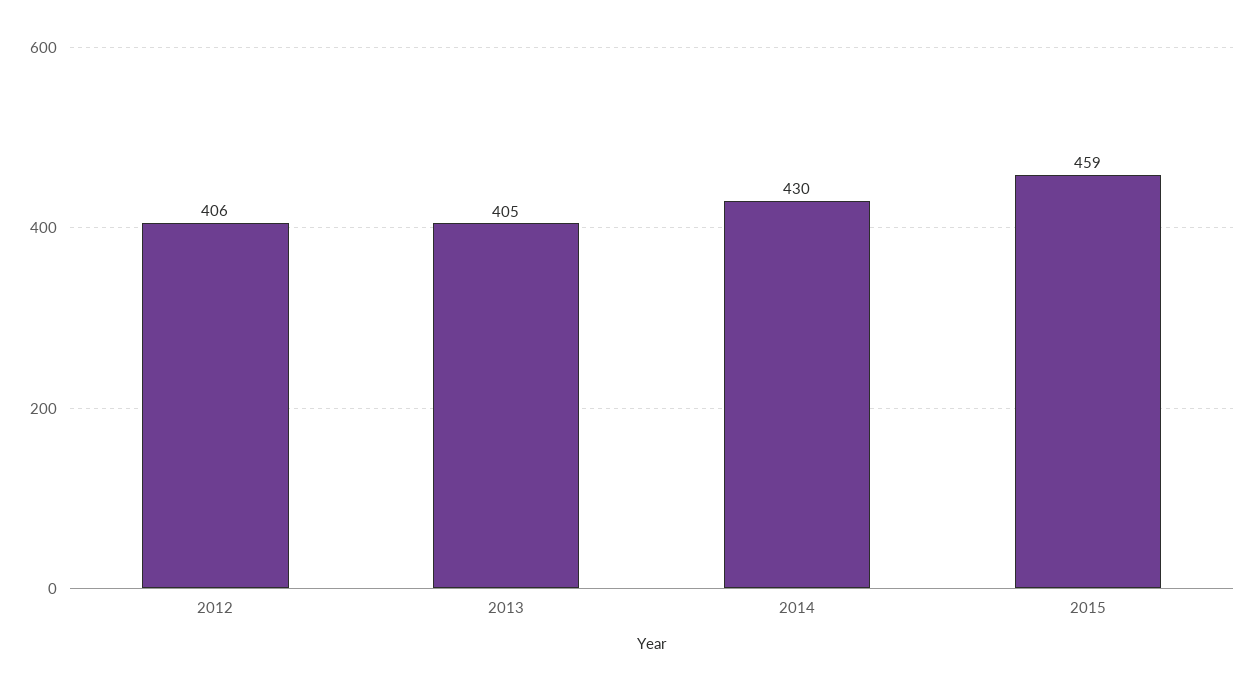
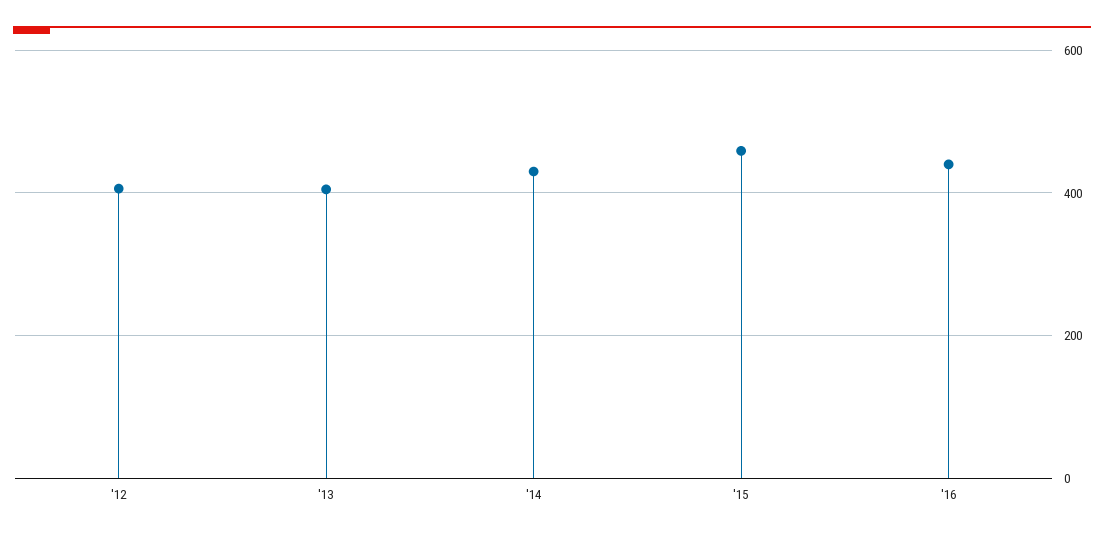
'16: none -> 440

